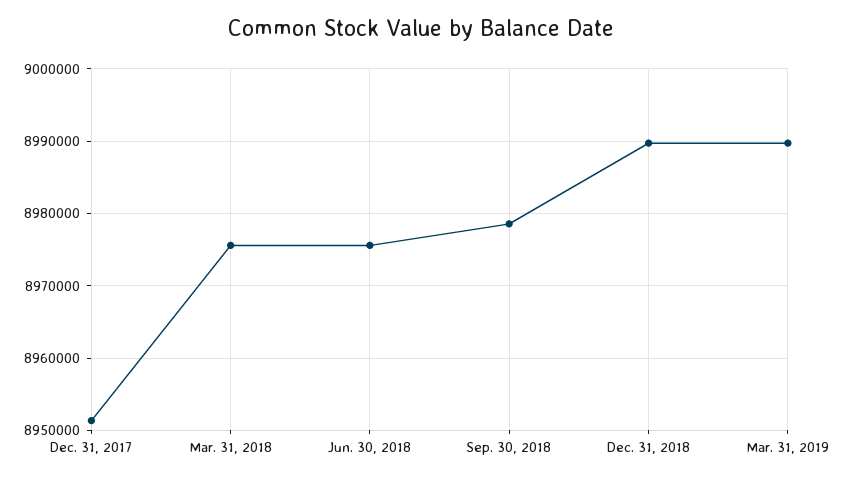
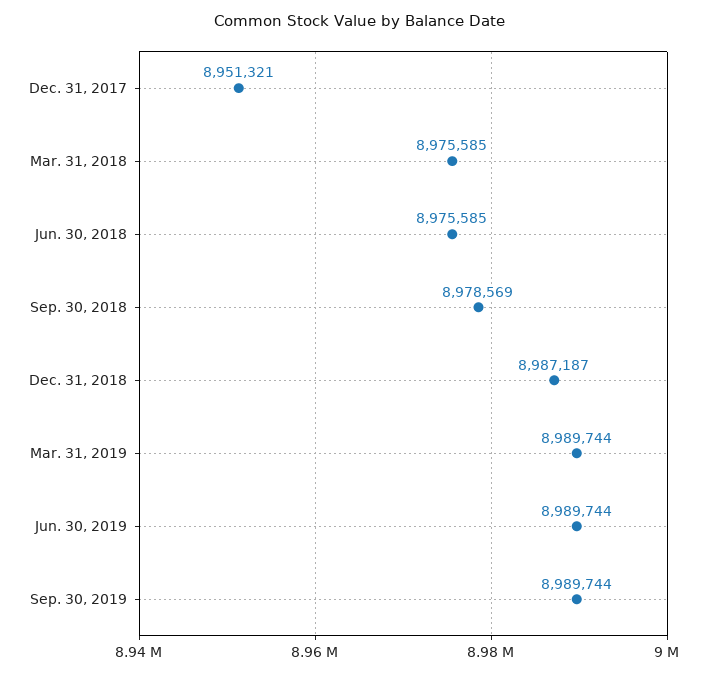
Dec. 31, 2018: 8990000 -> 8987187
Jun. 30, 2019: none -> 8989744
Sep. 30, 2019: none -> 8989744

